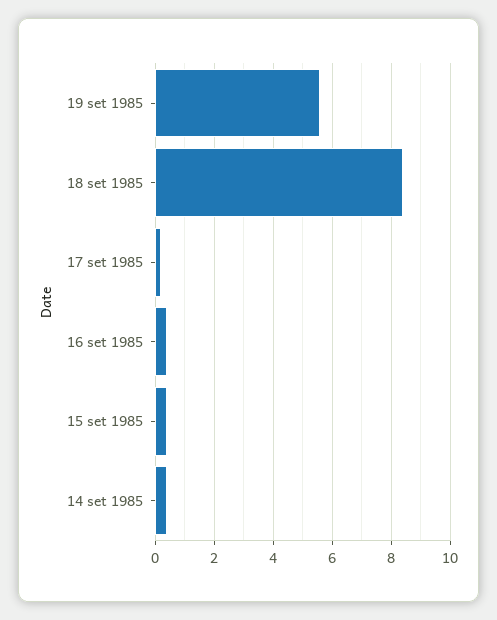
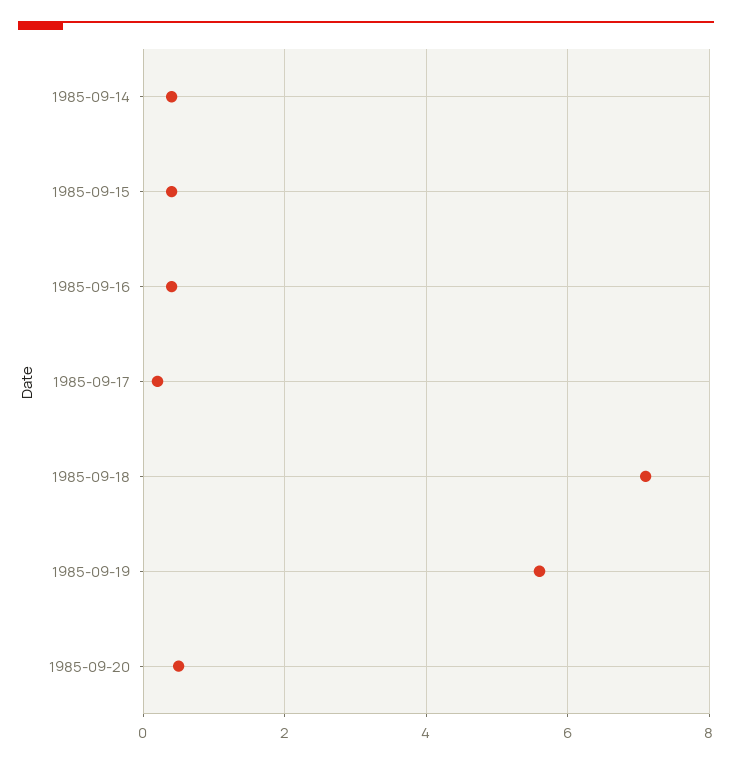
18 set 1985: 8.5 -> 7
1985-09-20: none -> 0.5

